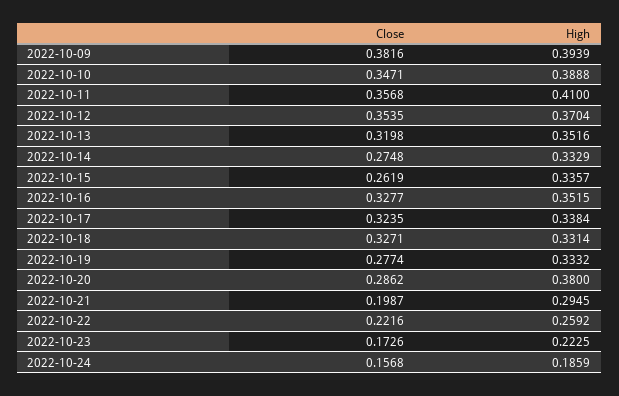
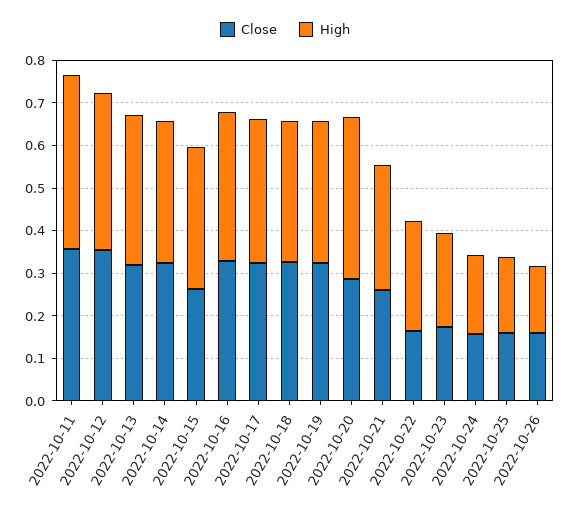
Close, 2022-10-09: 0.3816 -> none
High, 2022-10-09: 0.3939 -> none
Close, 2022-10-10: 0.3471 -> none
High, 2022-10-10: 0.3888 -> none
Close, 2022-10-14: 0.2748 -> 0.32
Close, 2022-10-19: 0.2774 -> 0.32
Close, 2022-10-21: 0.1987 -> 0.26
Close, 2022-10-22: 0.2216 -> 0.16
Close, 2022-10-25: none -> 0.16
High, 2022-10-25: none -> 0.18
Close, 2022-10-26: none -> 0.16
High, 2022-10-26: none -> 0.16

